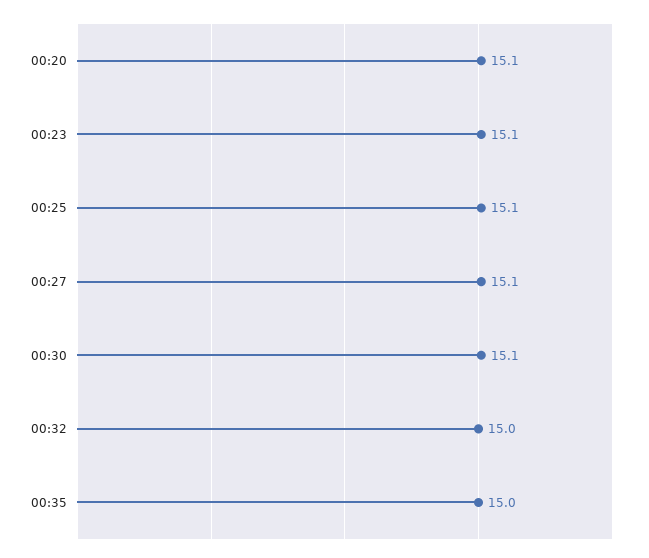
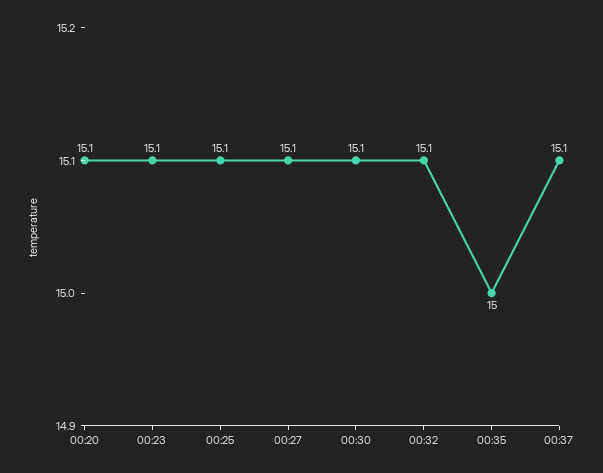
00:32: 15 -> 15.1
00:37: none -> 15.1

